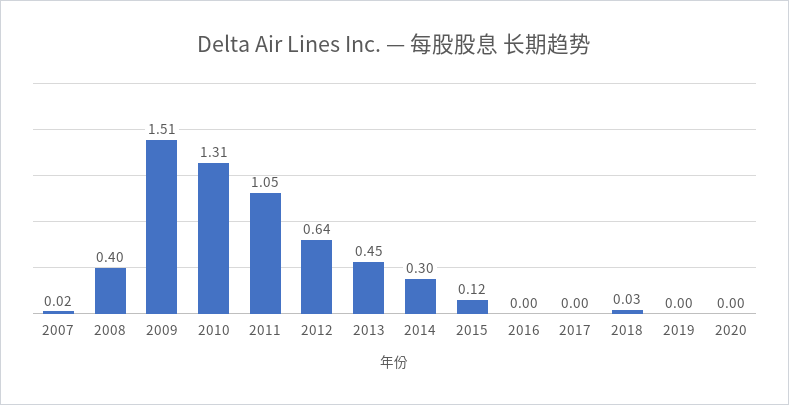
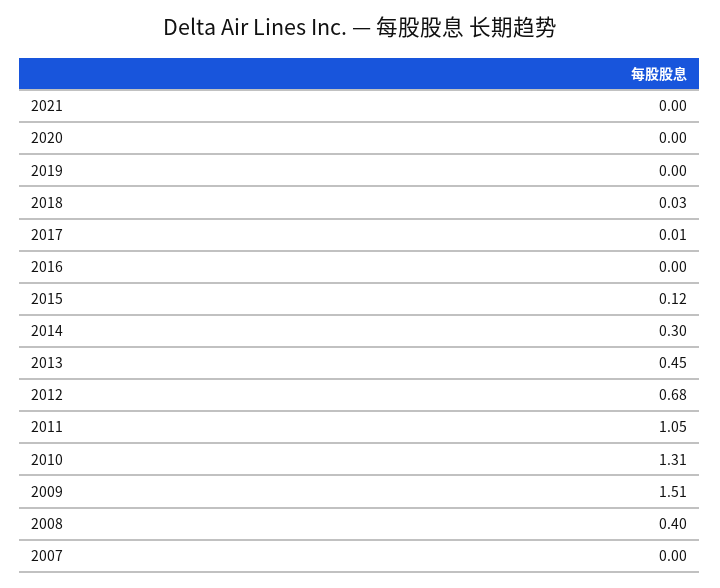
2007: 0.02 -> 0
2012: 0.64 -> 0.68
2017: 0 -> 0.01
2021: none -> 0

